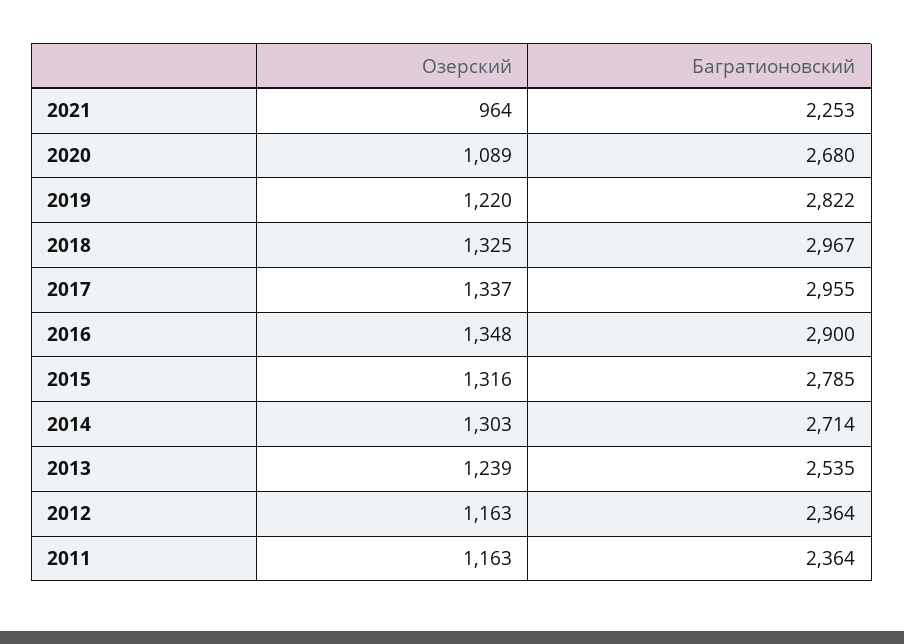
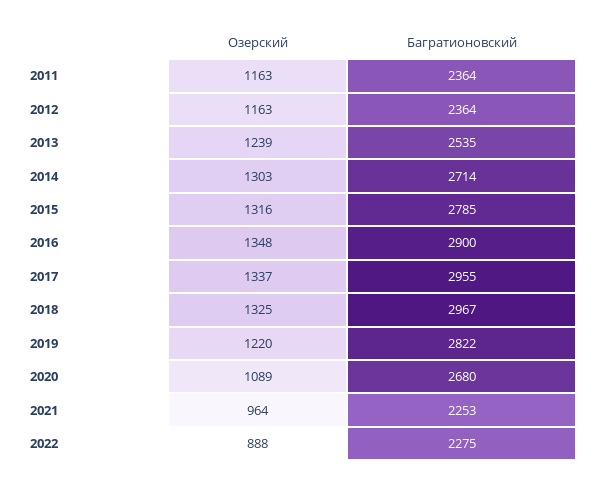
Озерский, 2022: none -> 888
Багратионовский, 2022: none -> 2275

